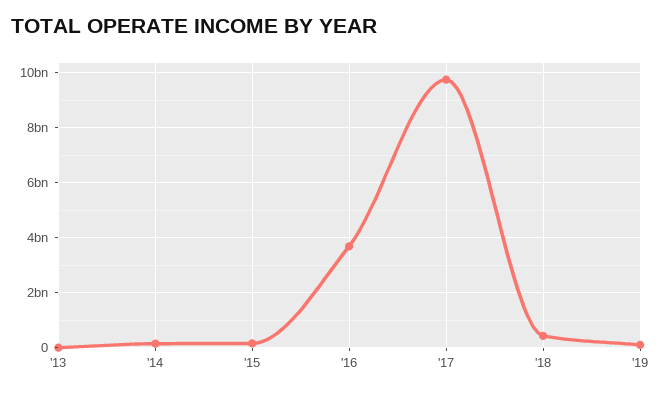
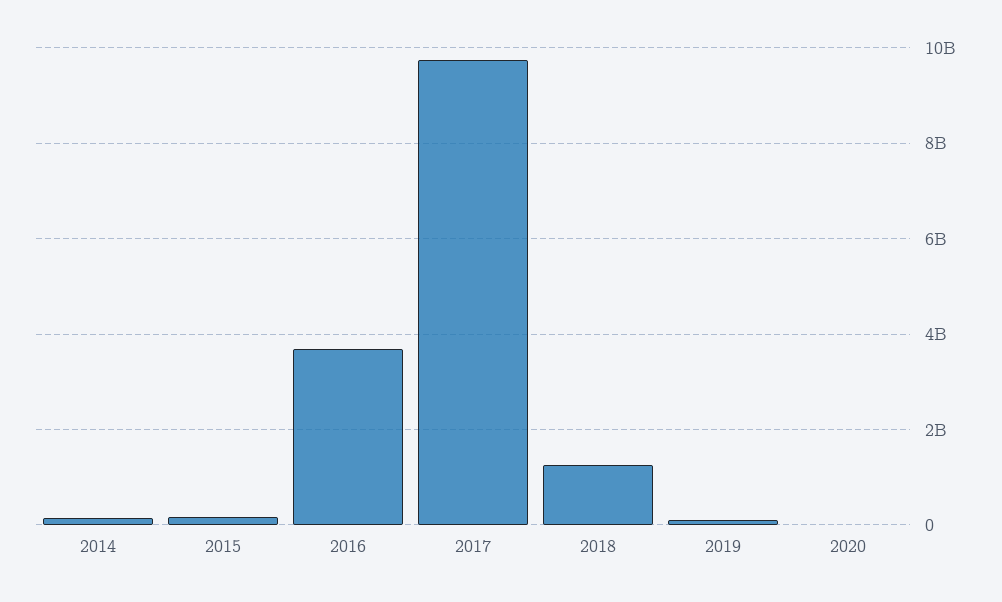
'13: 0 -> none
'18: 500000000 -> 1200000000
2020: none -> 0

